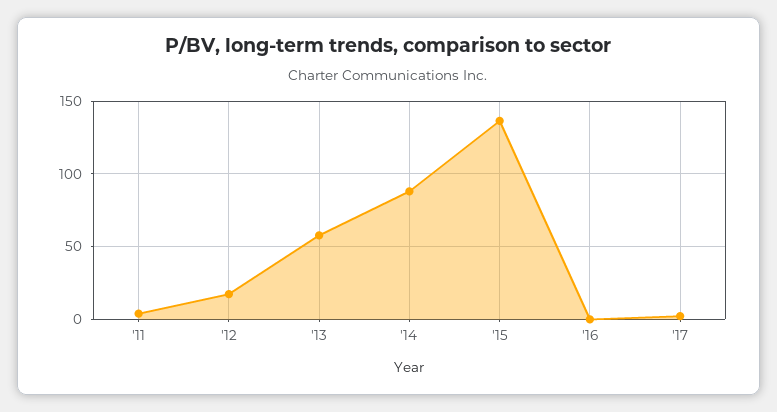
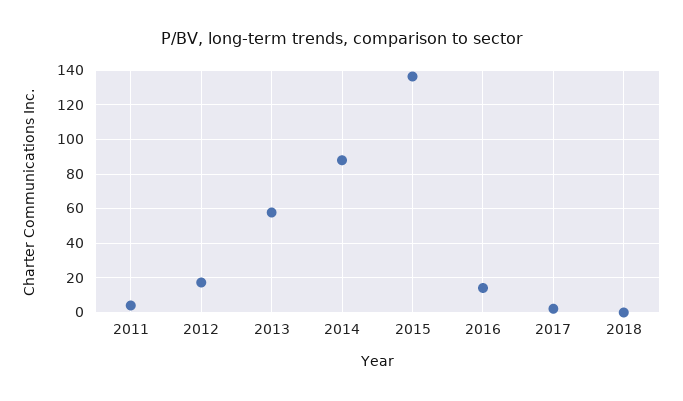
'16: 0 -> 15
2018: none -> 0

